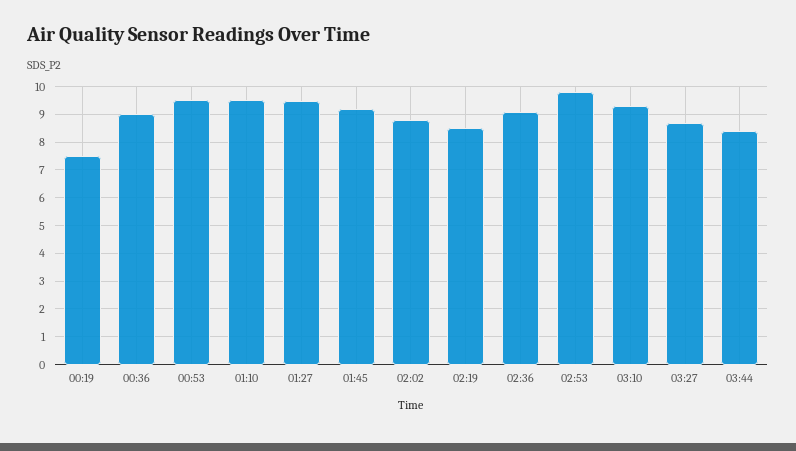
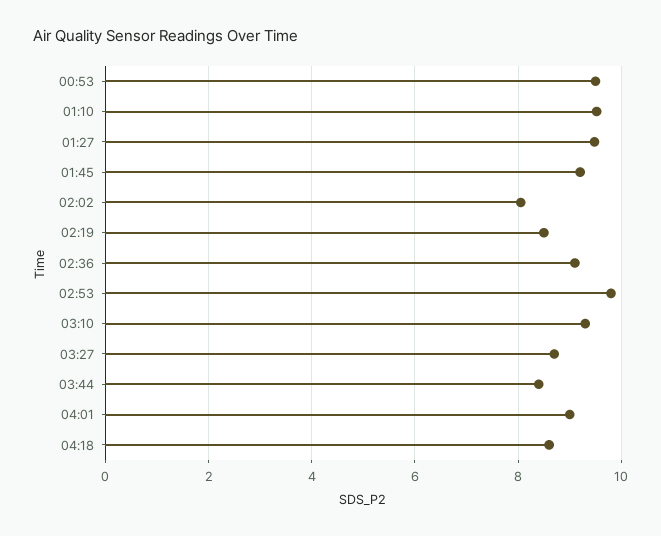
00:19: 7.5 -> none
00:36: 9 -> none
02:02: 8.75 -> 8
04:01: none -> 9
04:18: none -> 8.6

